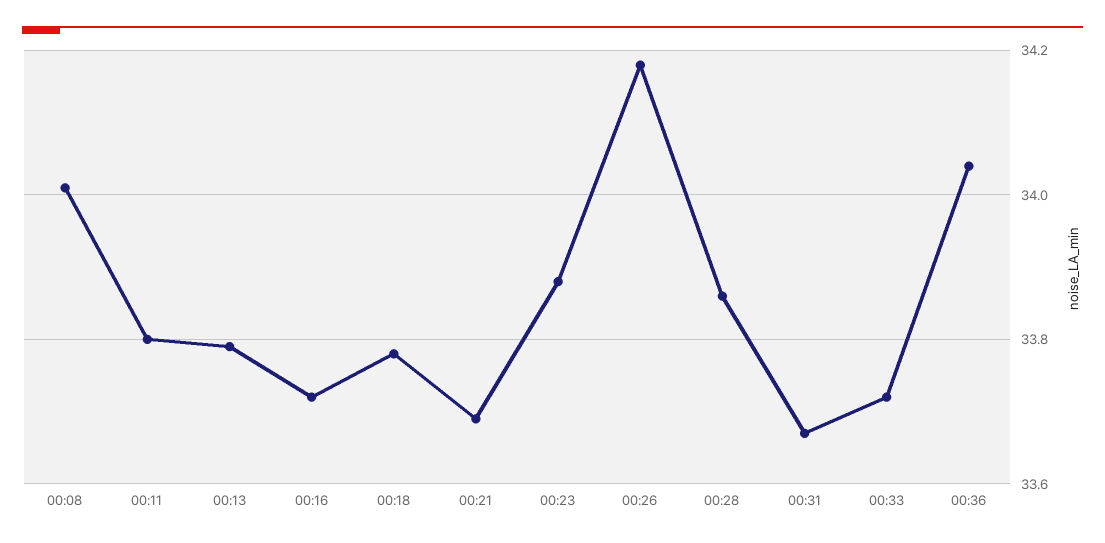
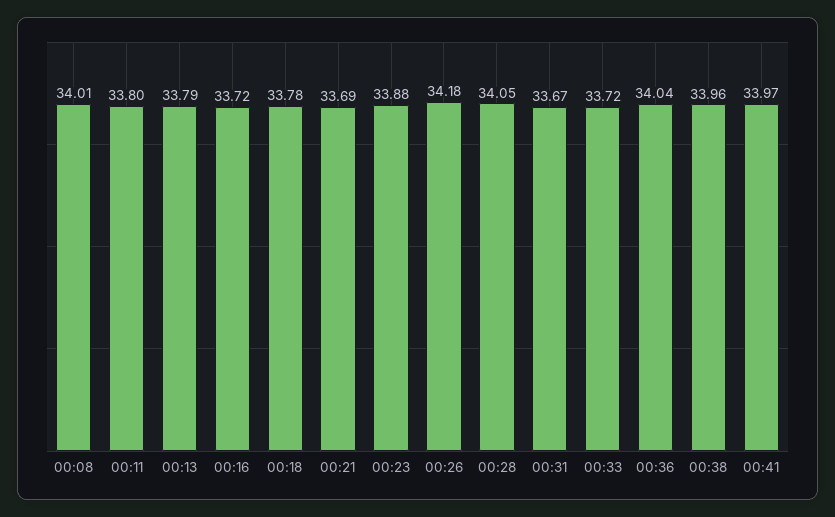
00:28: 33.85 -> 34.05
00:38: none -> 33.96
00:41: none -> 33.97

